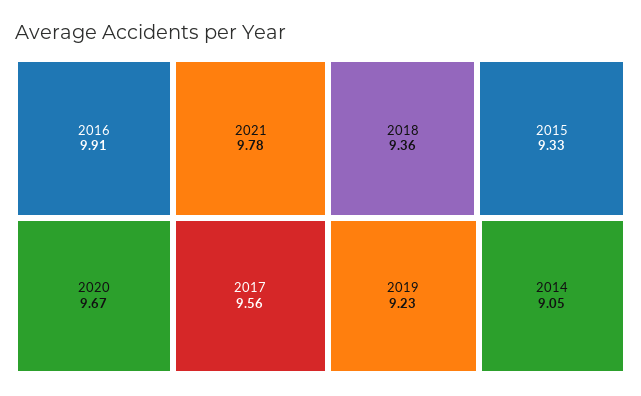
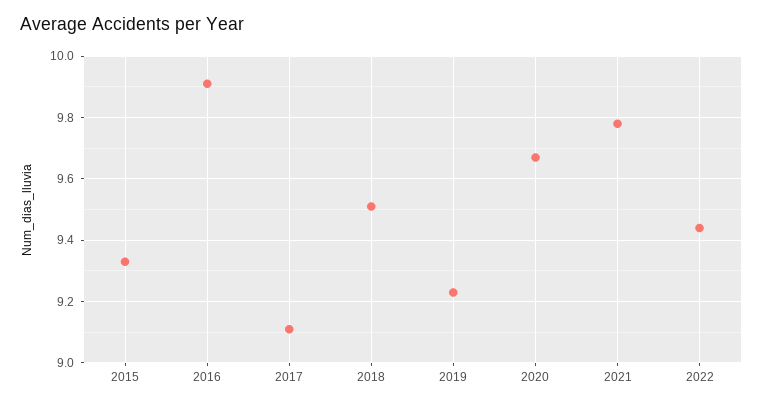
2017: 9.56 -> 9.1
2018: 9.36 -> 9.5
2014: 9.05 -> none
2022: none -> 9.45

